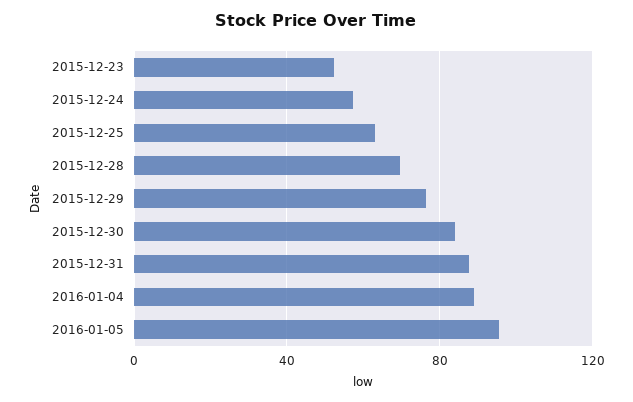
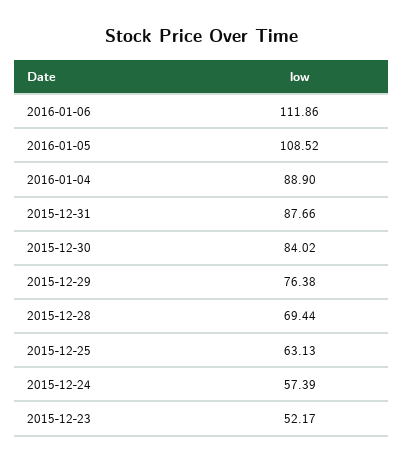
2016-01-05: 95 -> 108.52
2016-01-06: none -> 111.86

